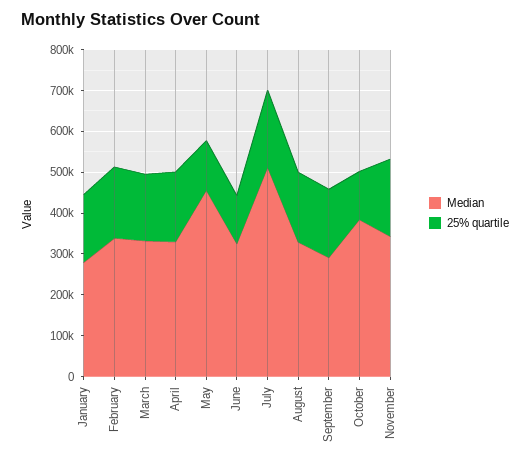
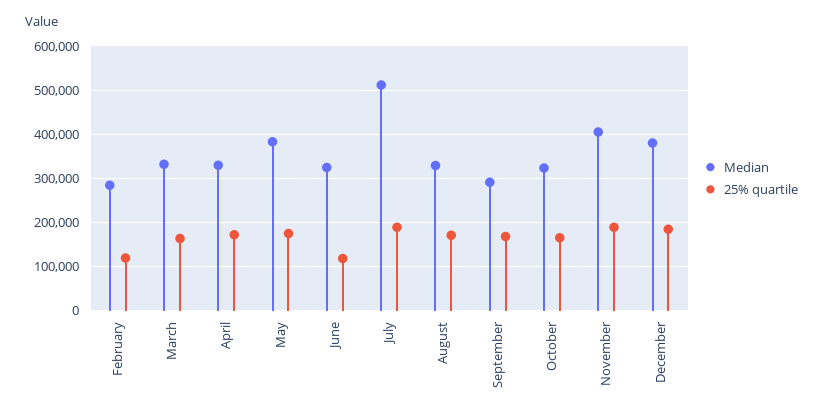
Median, January: 280000 -> none
25% quartile, January: 160000 -> none
Median, February: 340000 -> 280000
25% quartile, February: 180000 -> 120000
Median, May: 460000 -> 380000
25% quartile, May: 120000 -> 180000
Median, October: 380000 -> 320000
25% quartile, October: 120000 -> 160000
Median, November: 340000 -> 400000
Median, December: none -> 380000
25% quartile, December: none -> 180000

